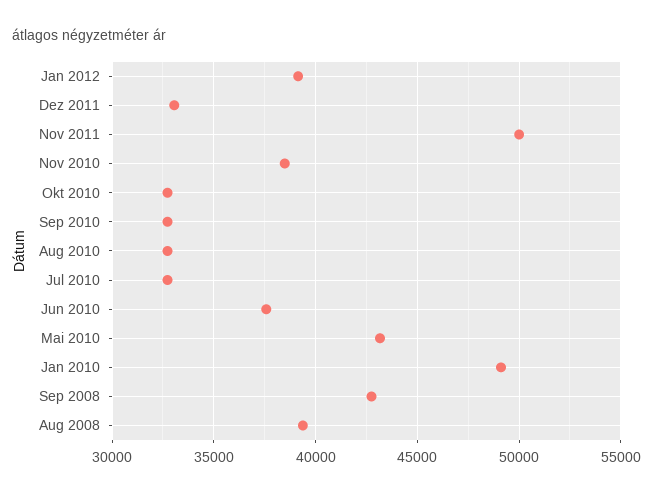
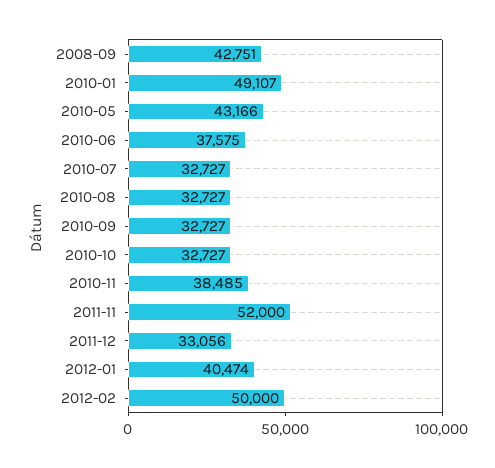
Jan 2012: 39000 -> 40474
Nov 2011: 50000 -> 52000
Aug 2008: 39500 -> none
2012-02: none -> 50000

